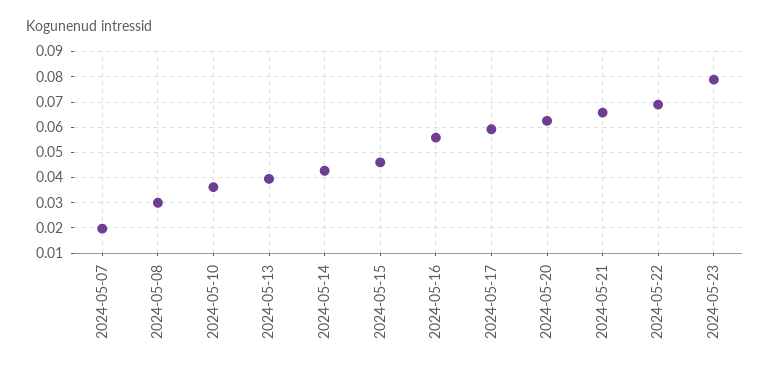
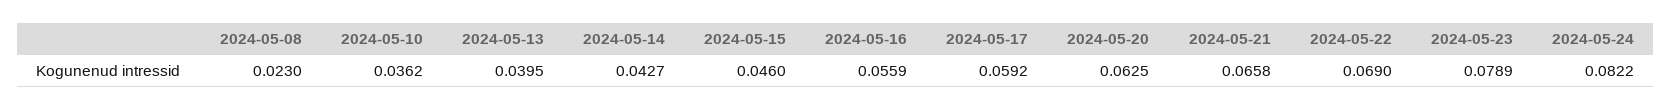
2024-05-07: 0.02 -> none
2024-05-08: 0.03 -> 0.023
2024-05-24: none -> 0.0822

